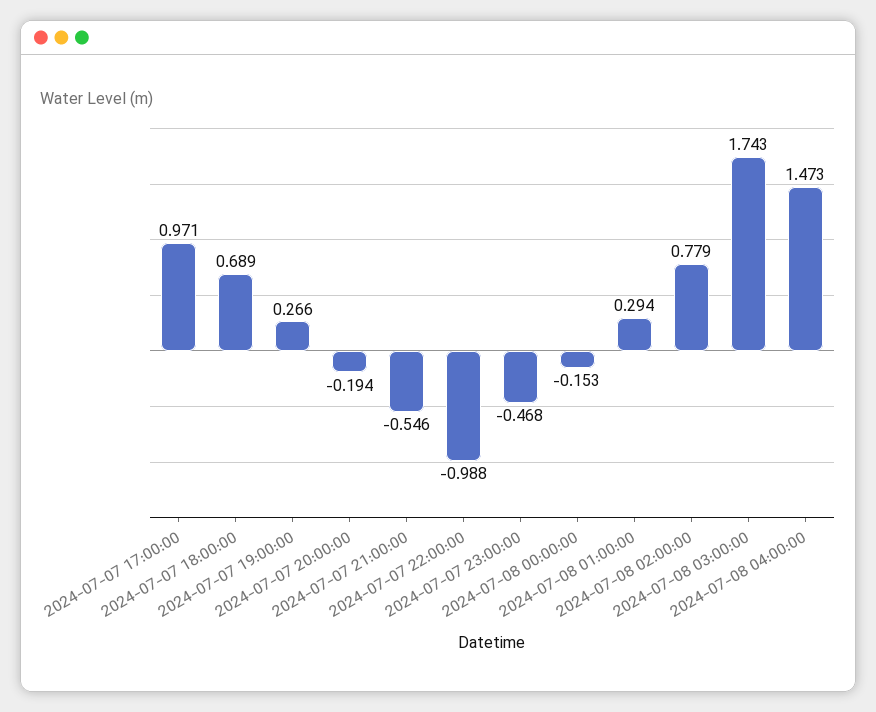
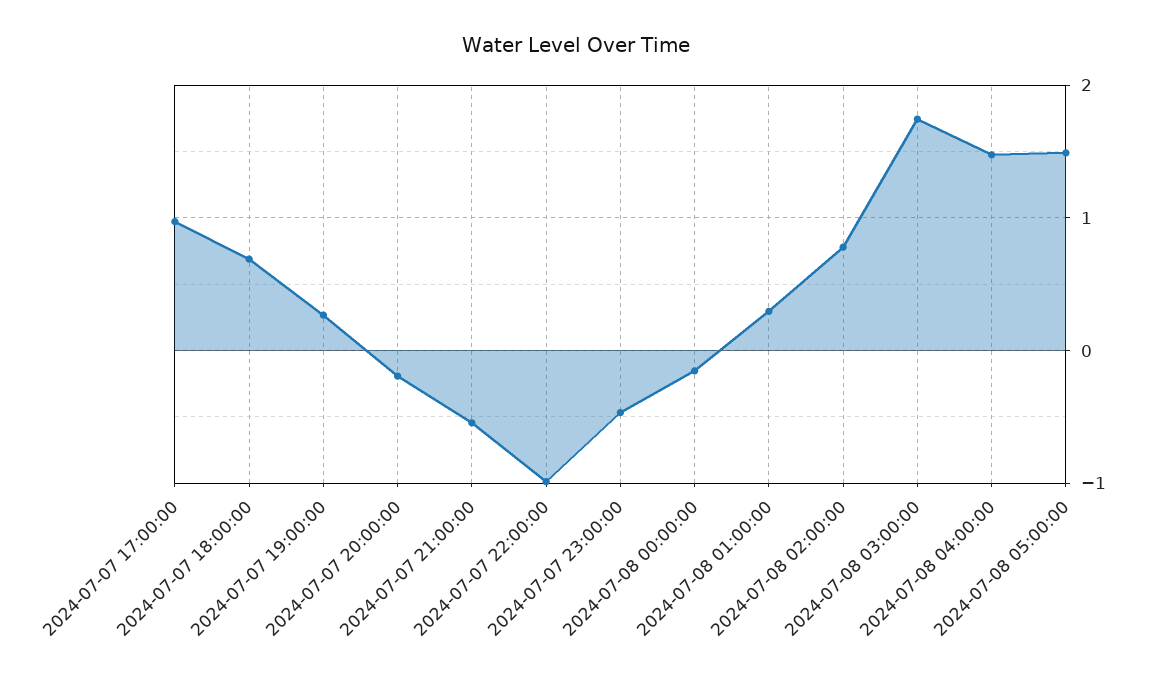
2024-07-08 05:00:00: none -> 1.5

